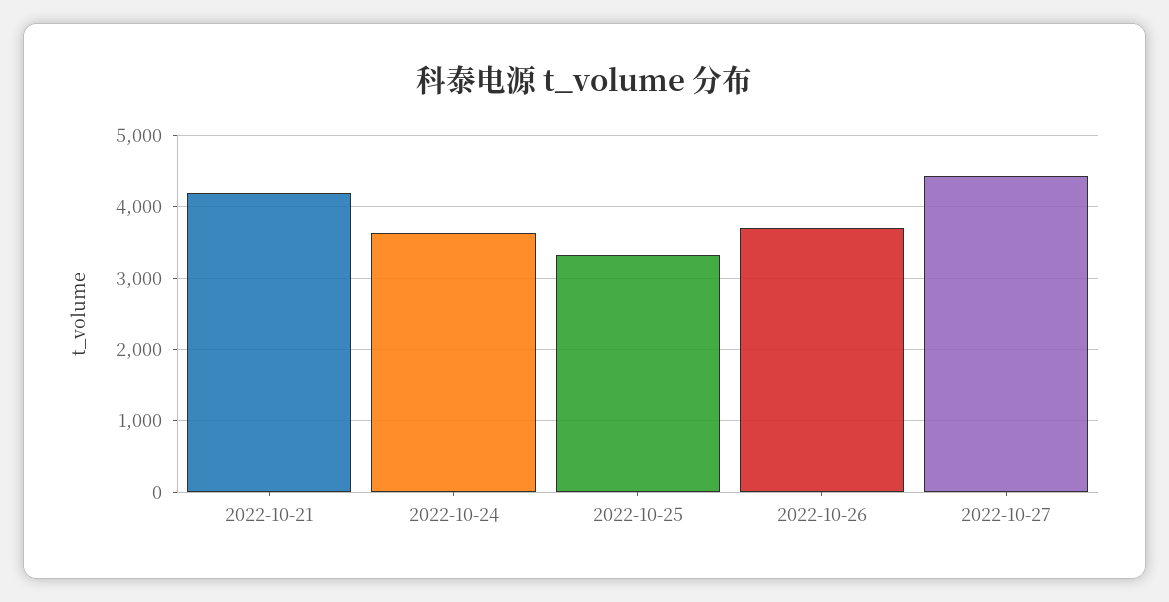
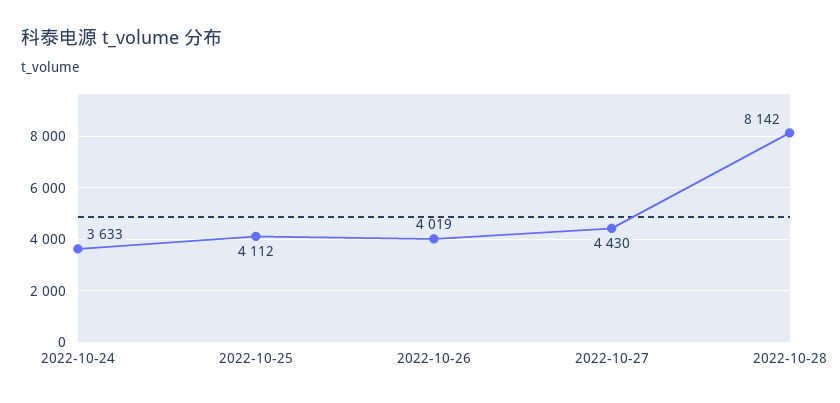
2022-10-21: 4200 -> none
2022-10-25: 3300 -> 4112
2022-10-26: 3700 -> 4019
2022-10-28: none -> 8142

